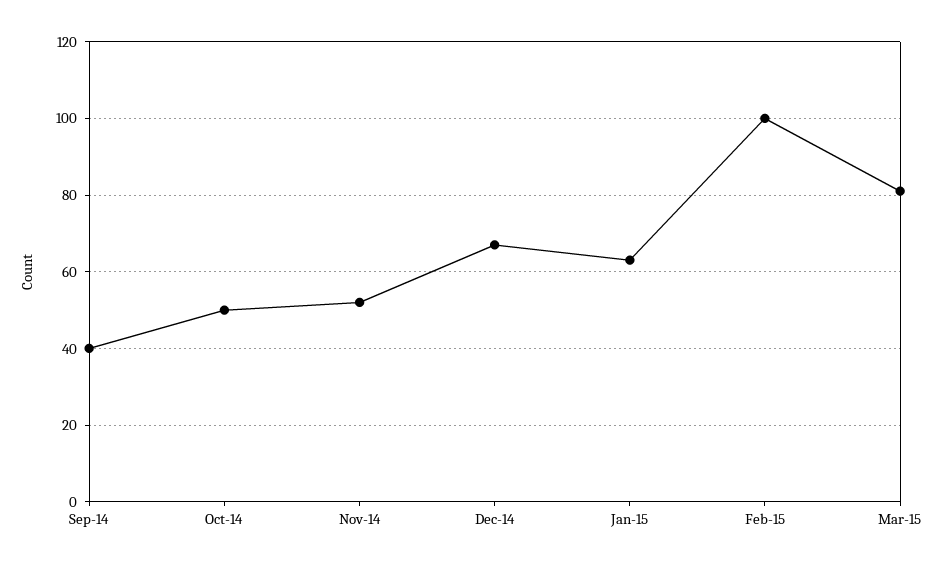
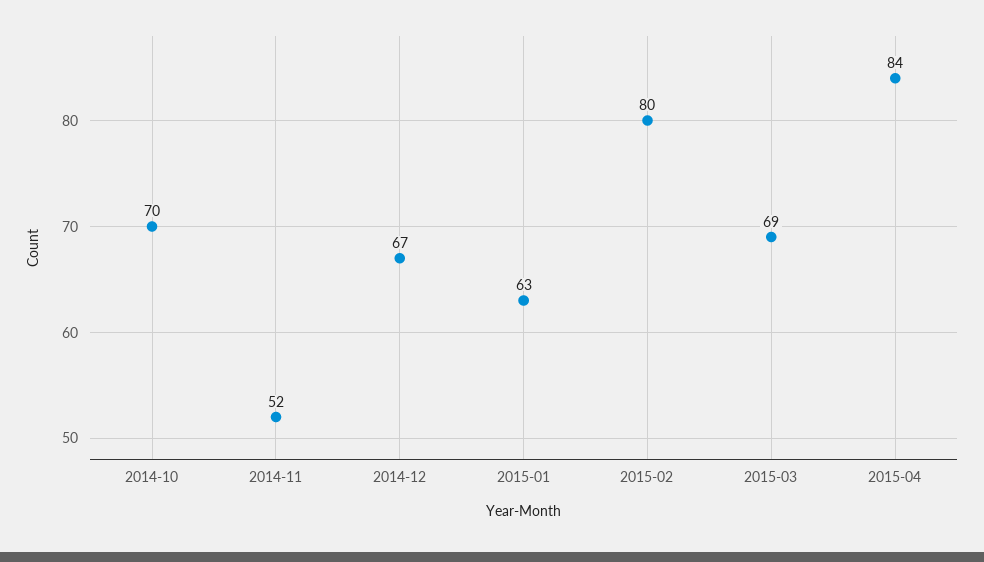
Sep-14: 40 -> none
Oct-14: 50 -> 70
Feb-15: 100 -> 80
Mar-15: 80 -> 69
2015-04: none -> 84

